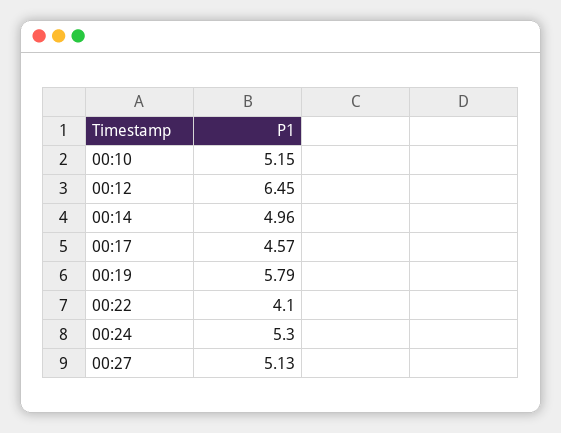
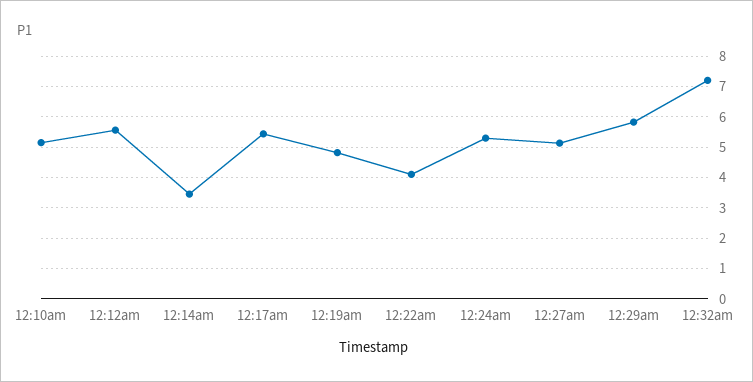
00:12: 6.45 -> 5.6
00:14: 4.96 -> 3.4
00:17: 4.57 -> 5.4
00:19: 5.79 -> 4.8
12:29am: none -> 5.8
12:32am: none -> 7.2

